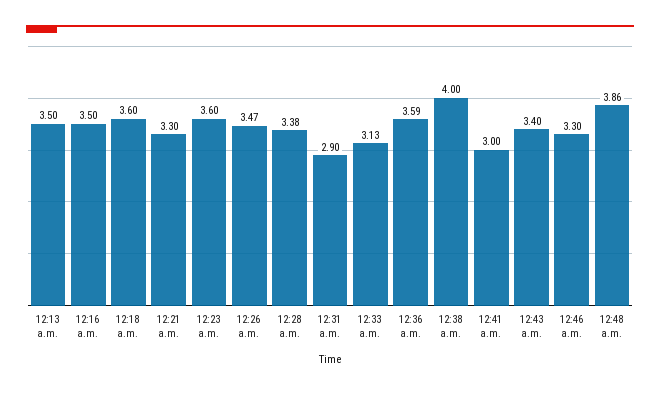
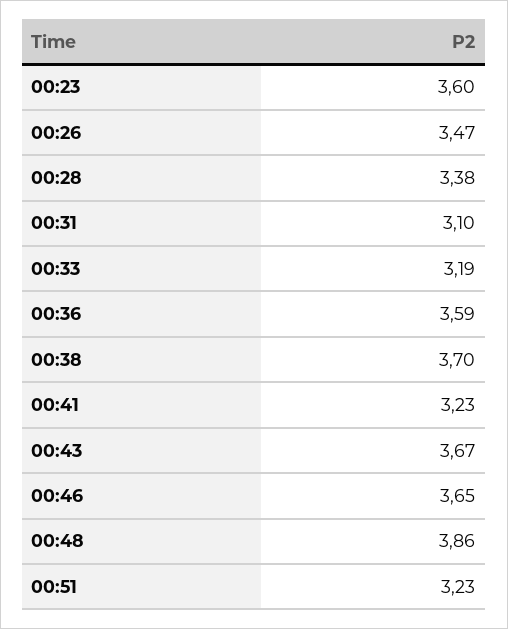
12:13 a.m.: 3.5 -> none
12:16 a.m.: 3.5 -> none
12:18 a.m.: 3.6 -> none
12:21 a.m.: 3.3 -> none
12:31 a.m.: 2.9 -> 3.1
12:33 a.m.: 3.13 -> 3.19
12:38 a.m.: 4 -> 3.7
12:41 a.m.: 3 -> 3.23
12:43 a.m.: 3.4 -> 3.67
12:46 a.m.: 3.3 -> 3.65
00:51: none -> 3.23

